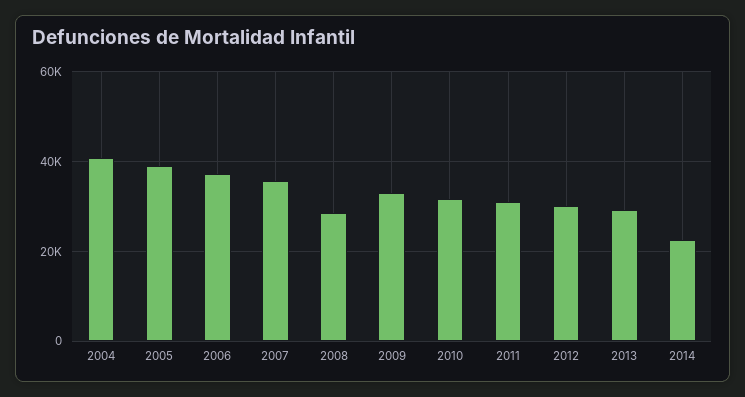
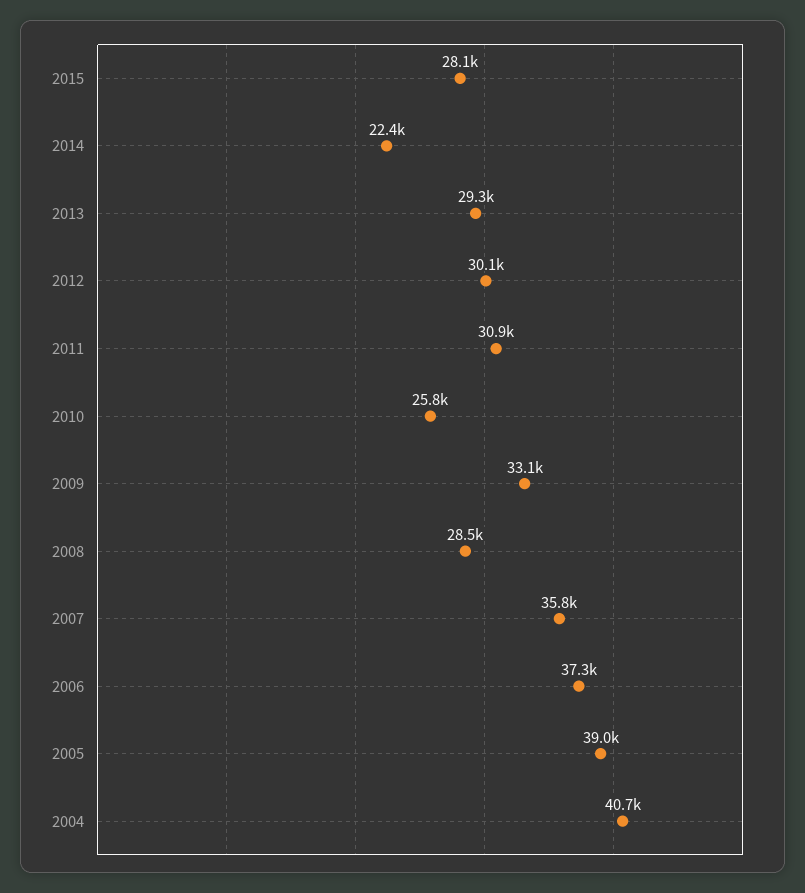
2010: 32000 -> 25800
2015: none -> 28100

